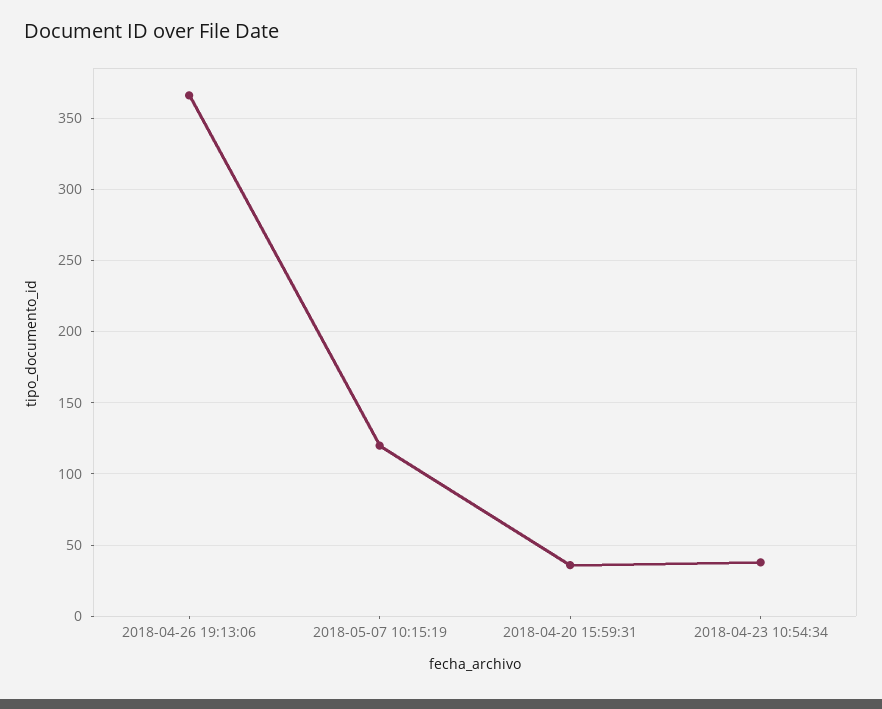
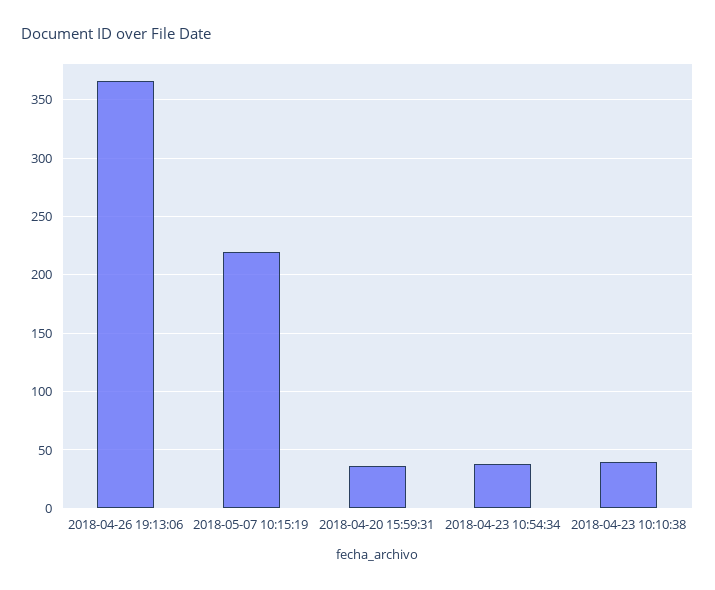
2018-05-07 10:15:19: 120 -> 220
2018-04-23 10:10:38: none -> 40

